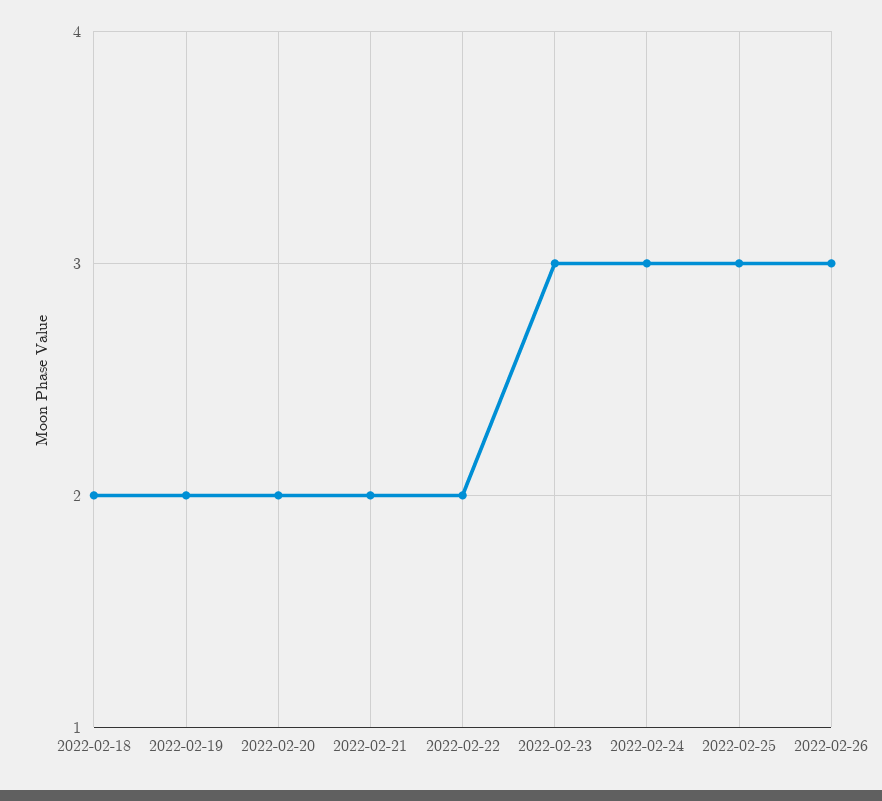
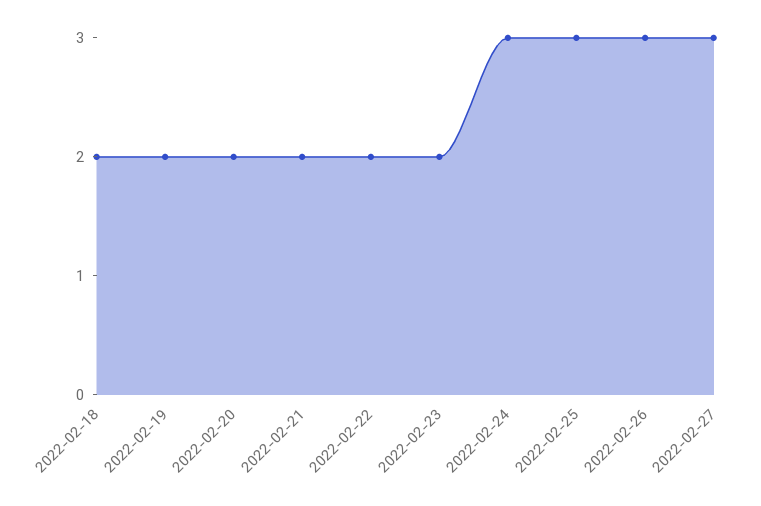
2022-02-23: 3 -> 2
2022-02-27: none -> 3

